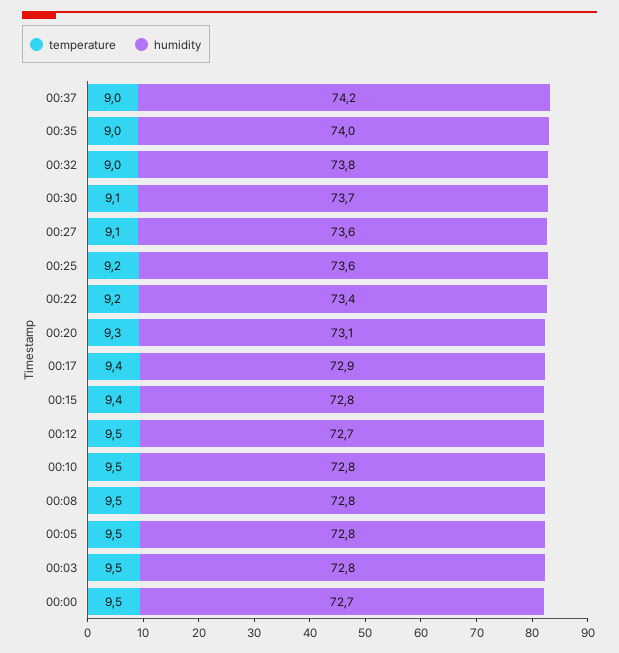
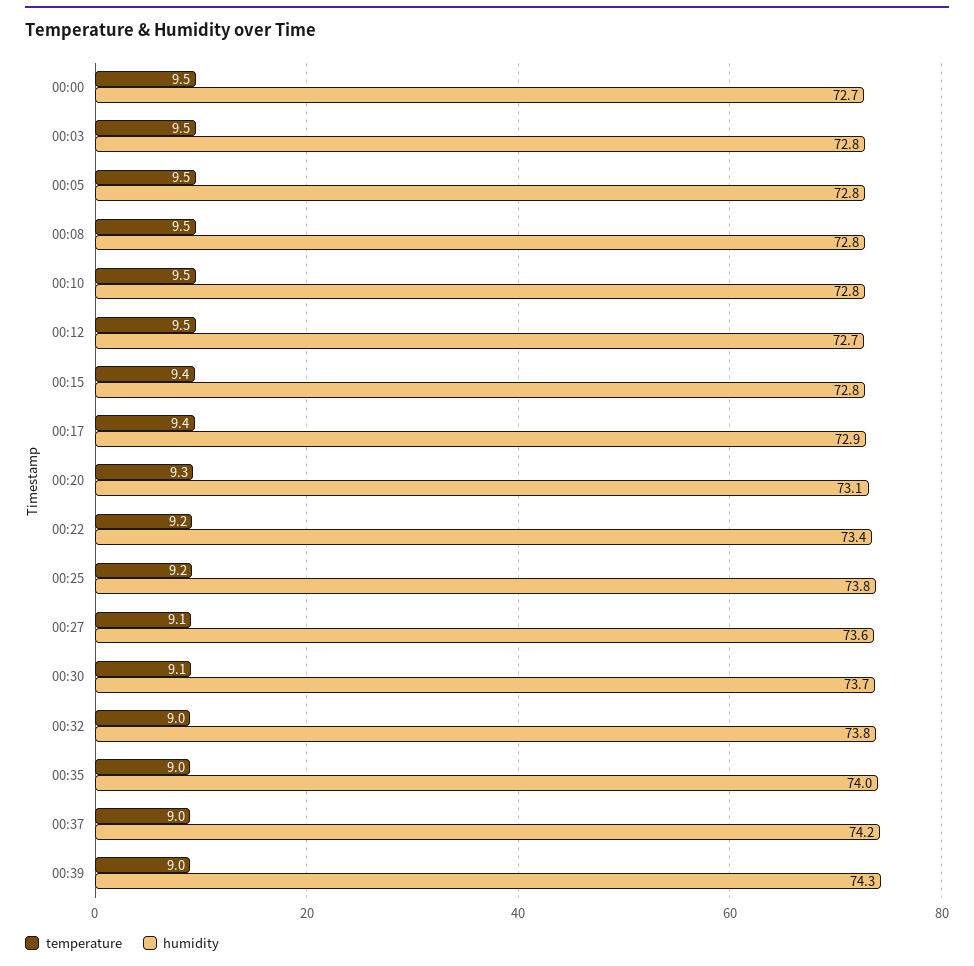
humidity, 00:25: 73.6 -> 73.8
temperature, 00:39: none -> 9
humidity, 00:39: none -> 74.3

